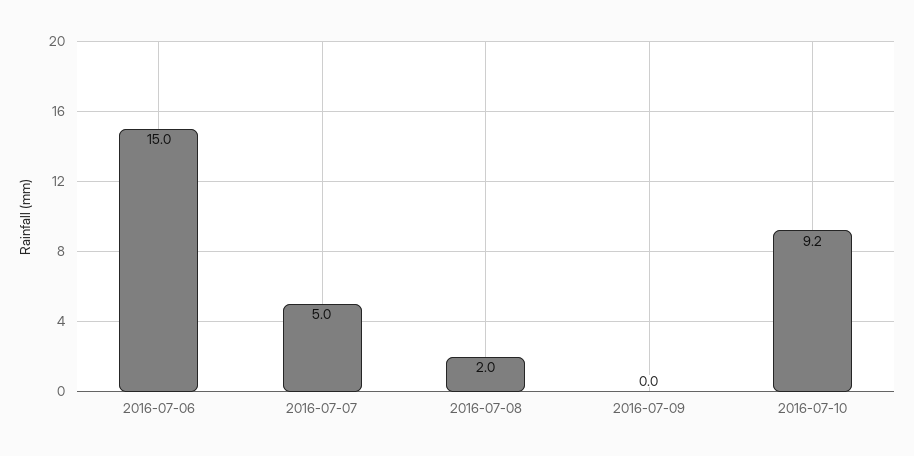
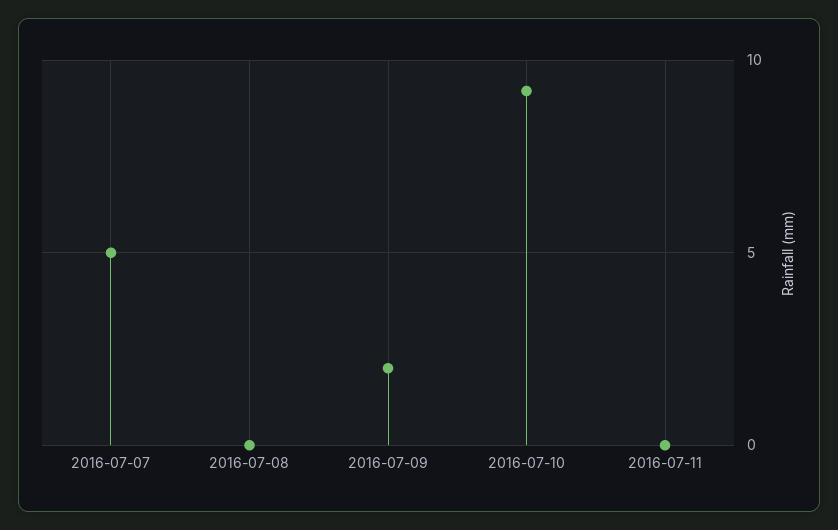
2016-07-06: 15 -> none
2016-07-08: 2 -> 0
2016-07-09: 0 -> 2
2016-07-11: none -> 0

